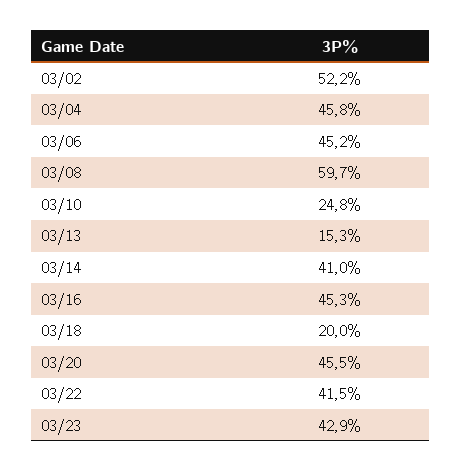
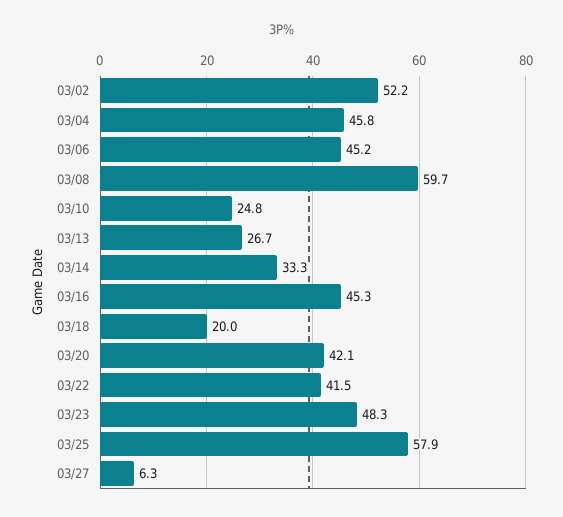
03/13: 15.3 -> 26.7
03/14: 41 -> 33.3
03/20: 45.5 -> 42.1
03/23: 42.9 -> 48.3
03/25: none -> 57.9
03/27: none -> 6.3

